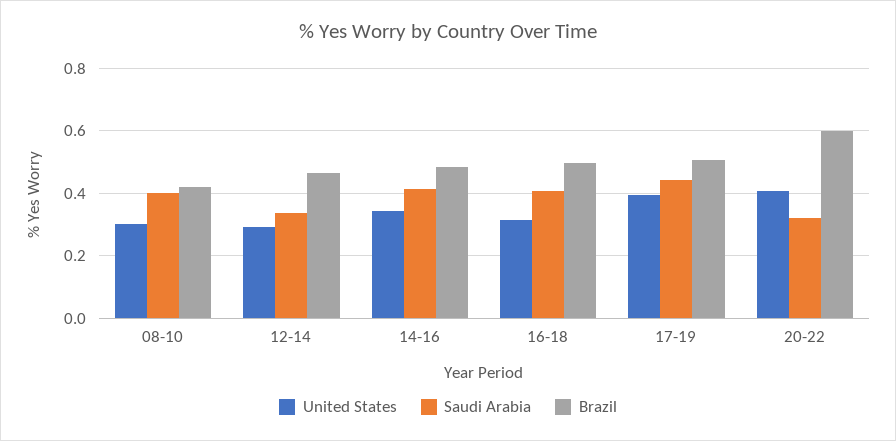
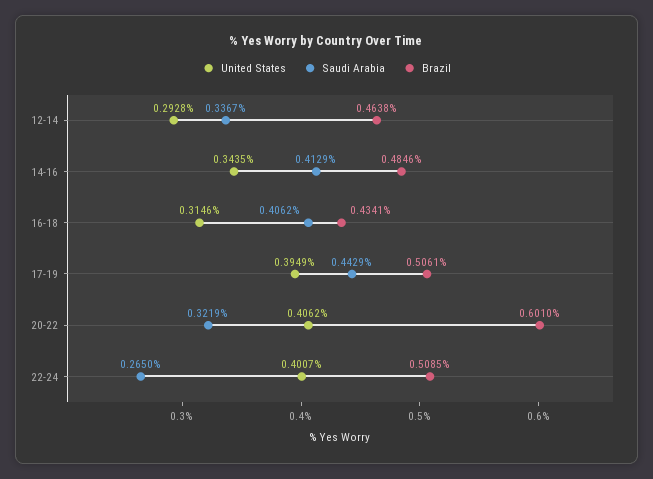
United States, 08-10: 0.3 -> none
Saudi Arabia, 08-10: 0.4 -> none
Brazil, 08-10: 0.42 -> none
Brazil, 16-18: 0.5 -> 0.4341
United States, 22-24: none -> 0.4007
Saudi Arabia, 22-24: none -> 0.265
Brazil, 22-24: none -> 0.5085

